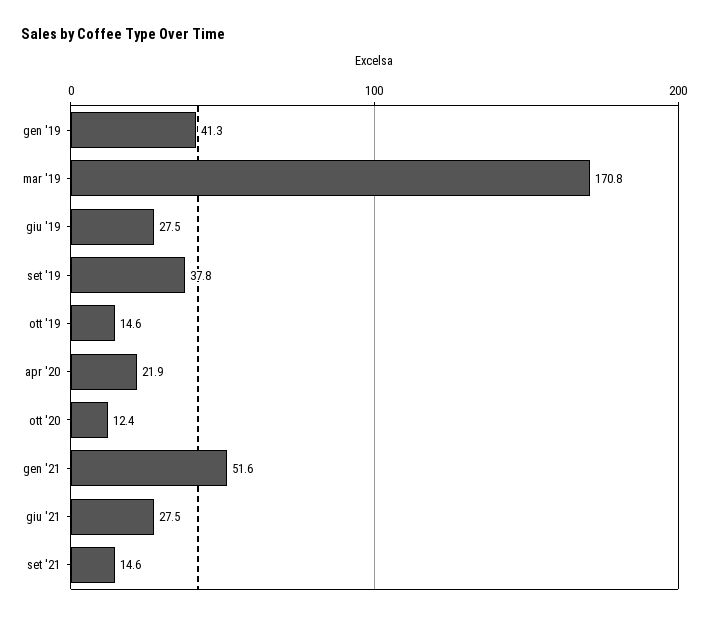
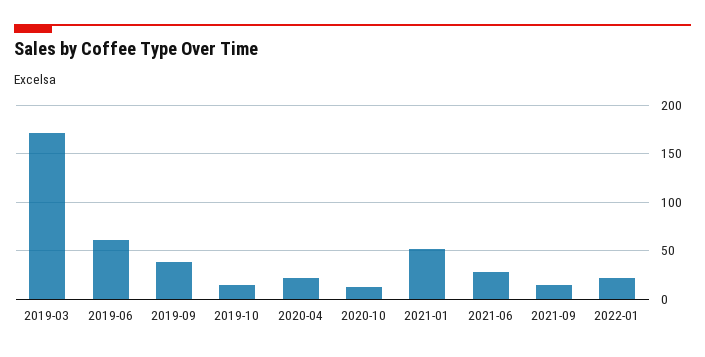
gen '19: 41.3 -> none
giu '19: 27.5 -> 60
2022-01: none -> 20

